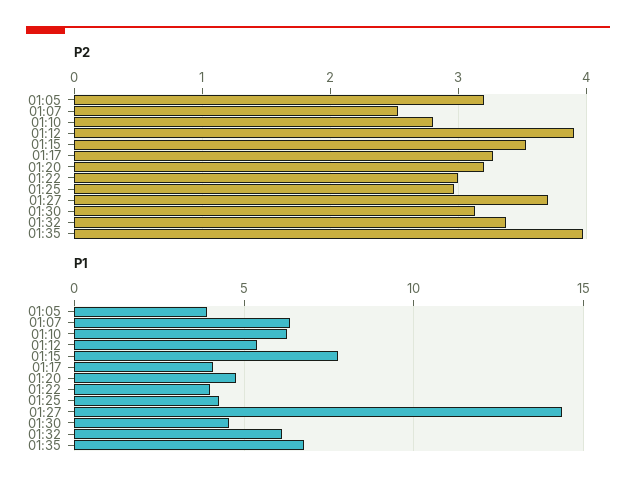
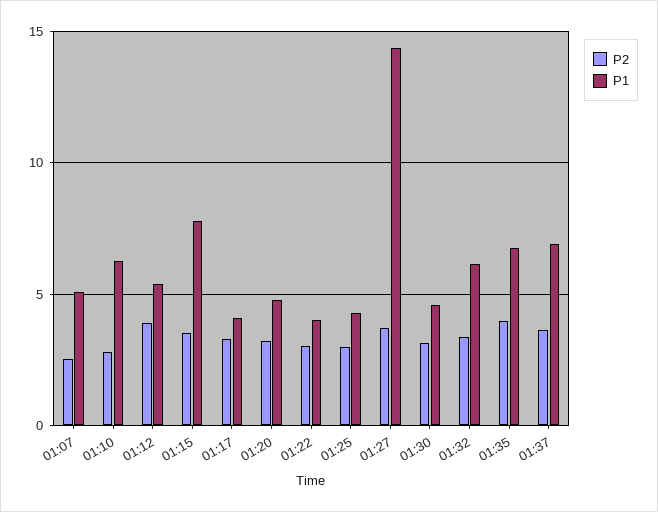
P2, 01:05: 3.2 -> none
P1, 01:05: 4 -> none
P1, 01:07: 6.5 -> 5
P2, 01:37: none -> 3.5
P1, 01:37: none -> 7

